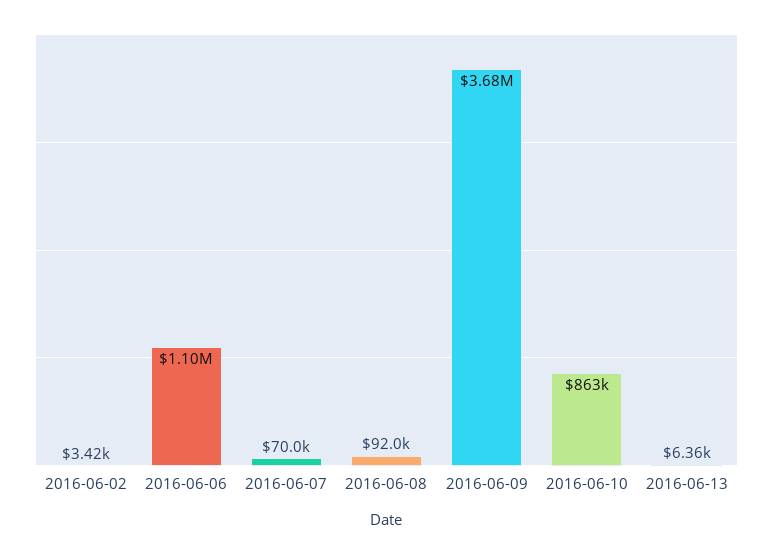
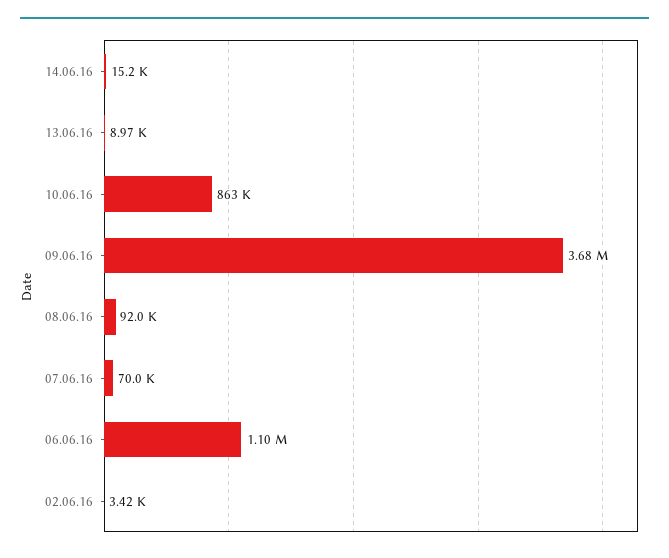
2016-06-13: 6360 -> 8970
14.06.16: none -> 15200

